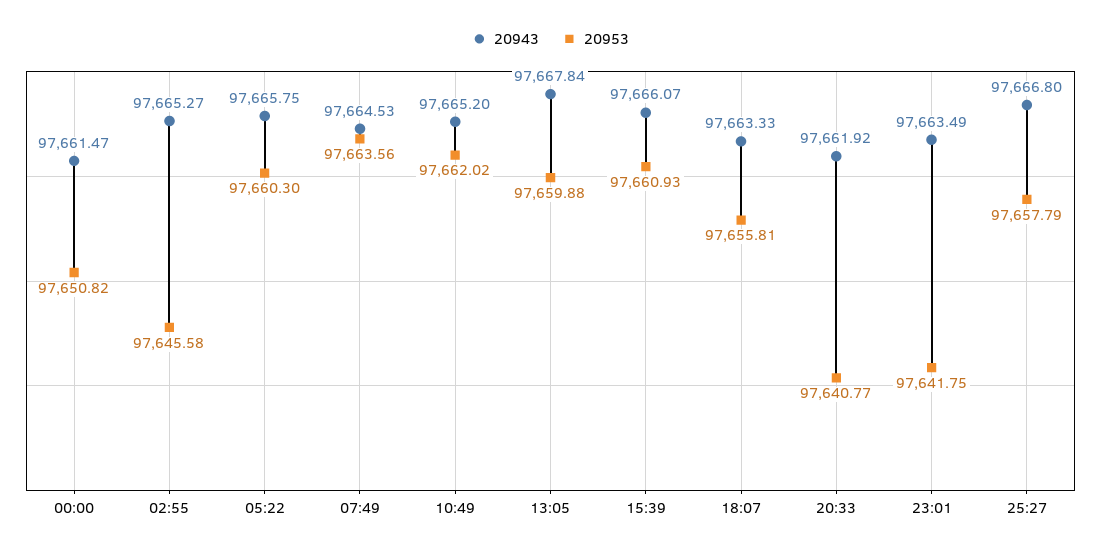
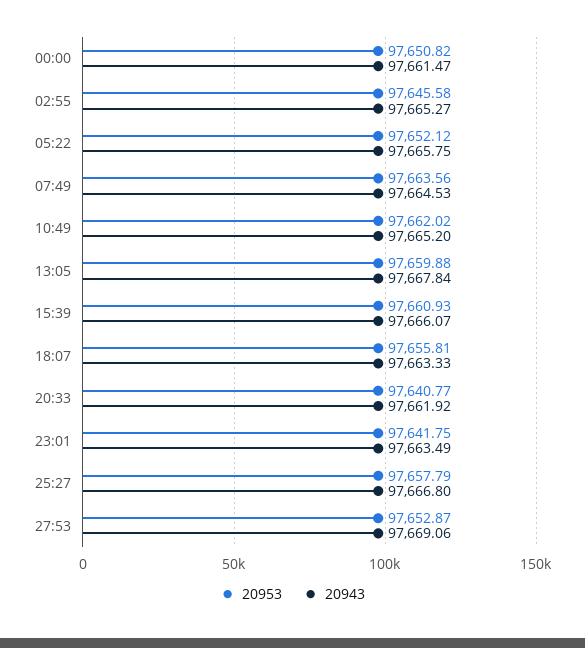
20953, 05:22: 97660.3 -> 97652.12
20953, 27:53: none -> 97652.87
20943, 27:53: none -> 97669.06

